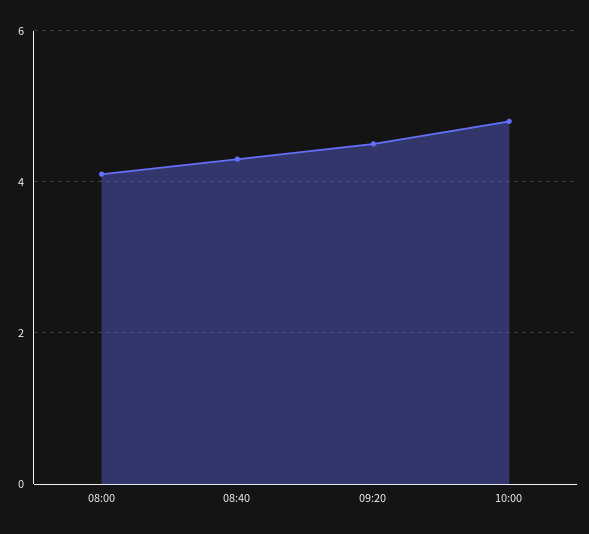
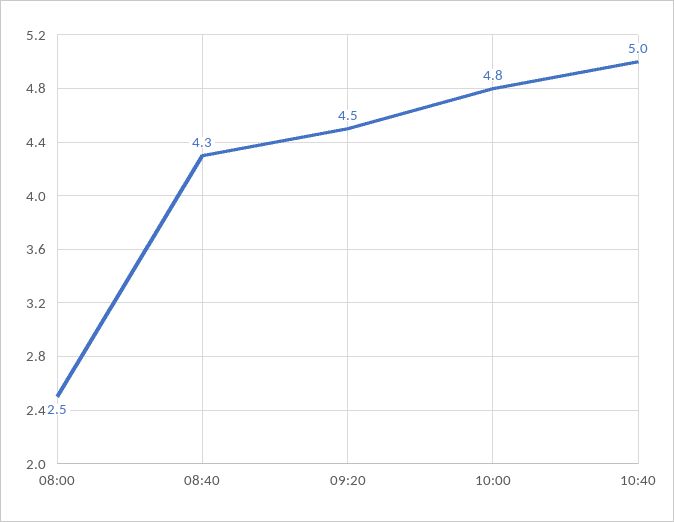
08:00: 4 -> 2.5
10:40: none -> 5

